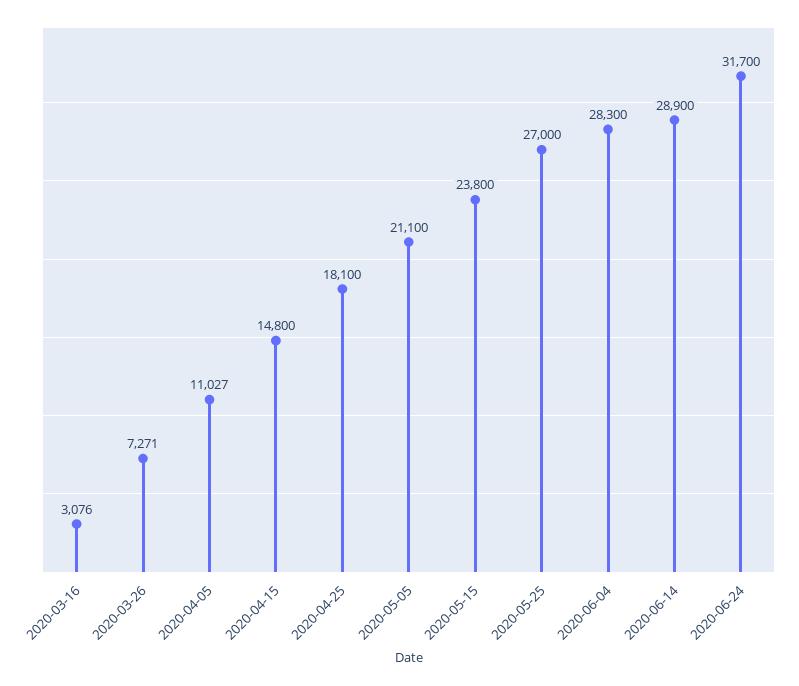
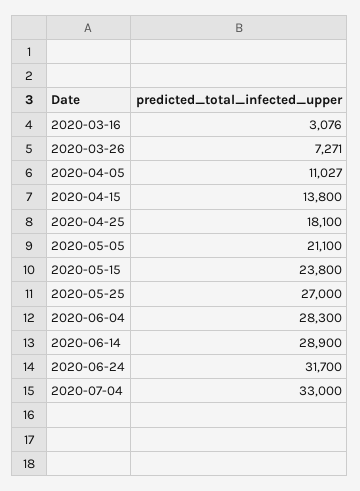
2020-04-15: 14800 -> 13800
2020-07-04: none -> 33000

